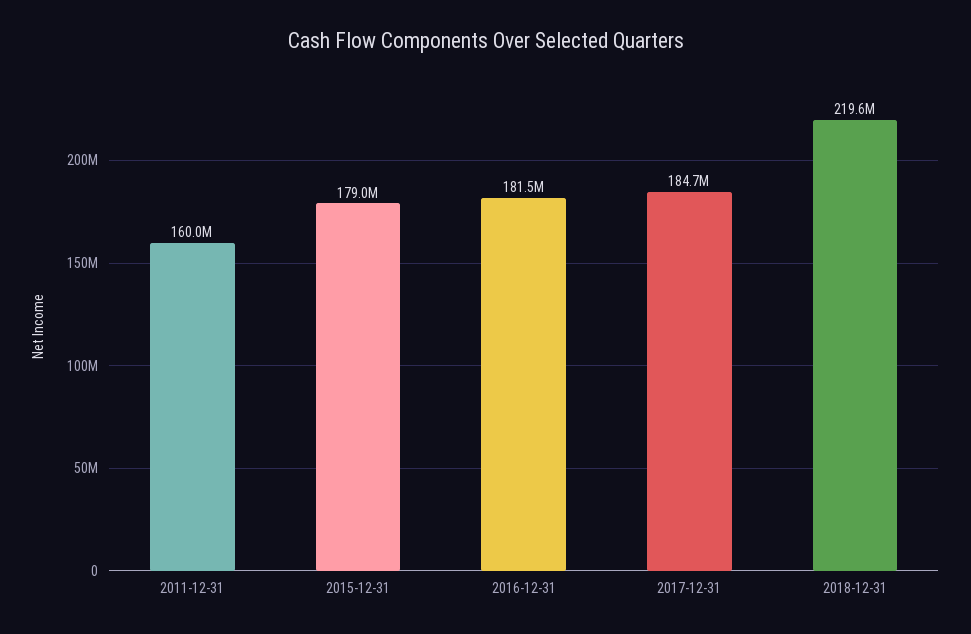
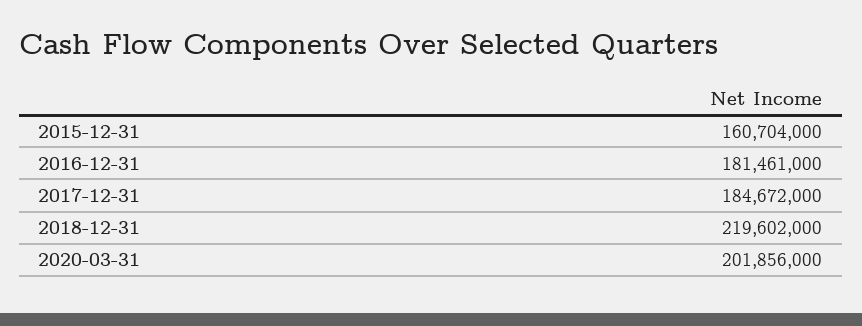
2011-12-31: 160000000 -> none
2015-12-31: 179000000 -> 160704000
2020-03-31: none -> 201856000

